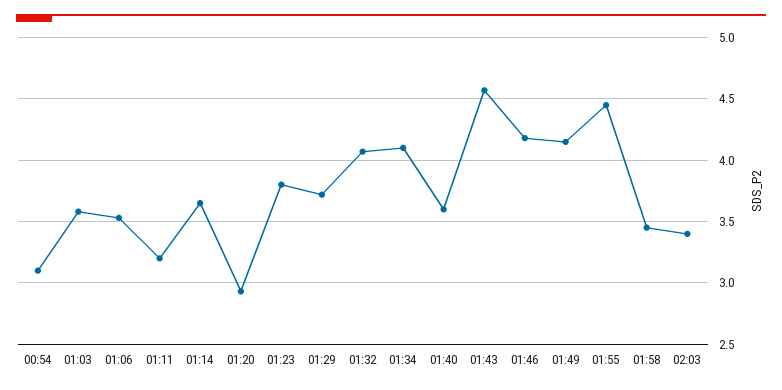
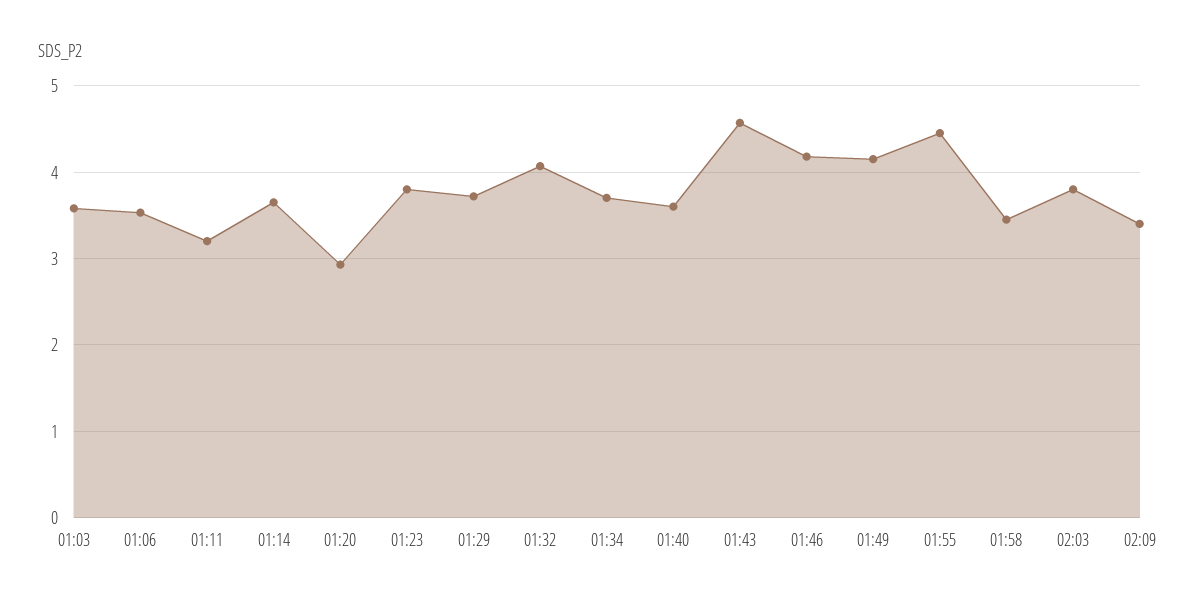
00:54: 3.1 -> none
01:34: 4.1 -> 3.7
02:03: 3.4 -> 3.8
02:09: none -> 3.4

